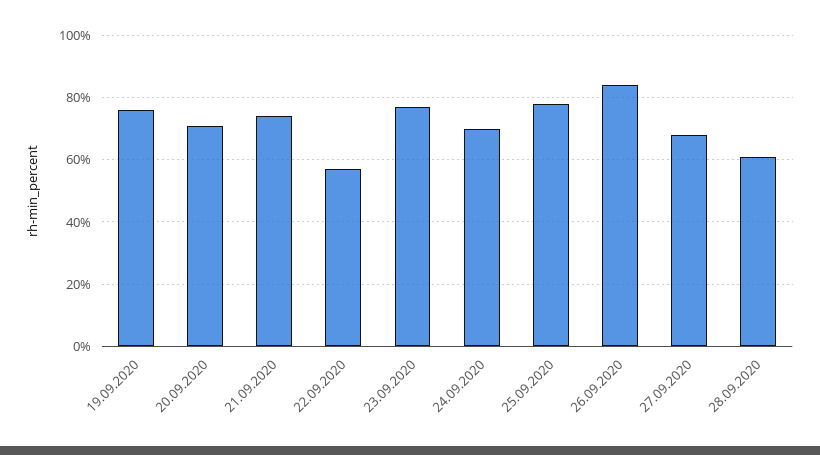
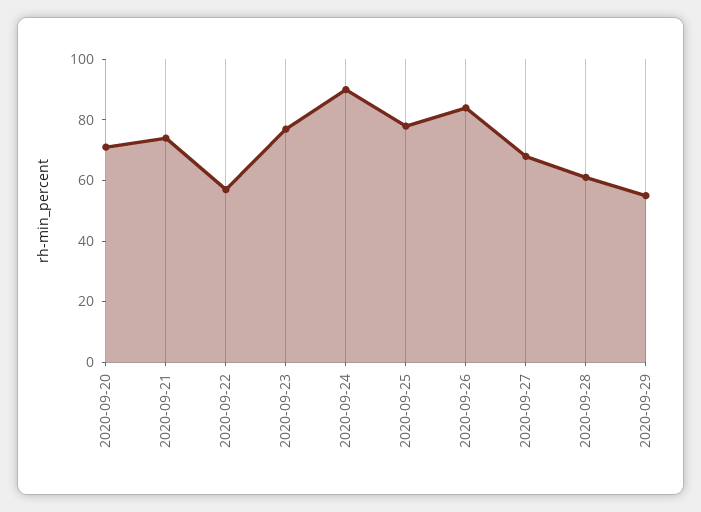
19.09.2020: 75 -> none
24.09.2020: 70 -> 90
2020-09-29: none -> 55

